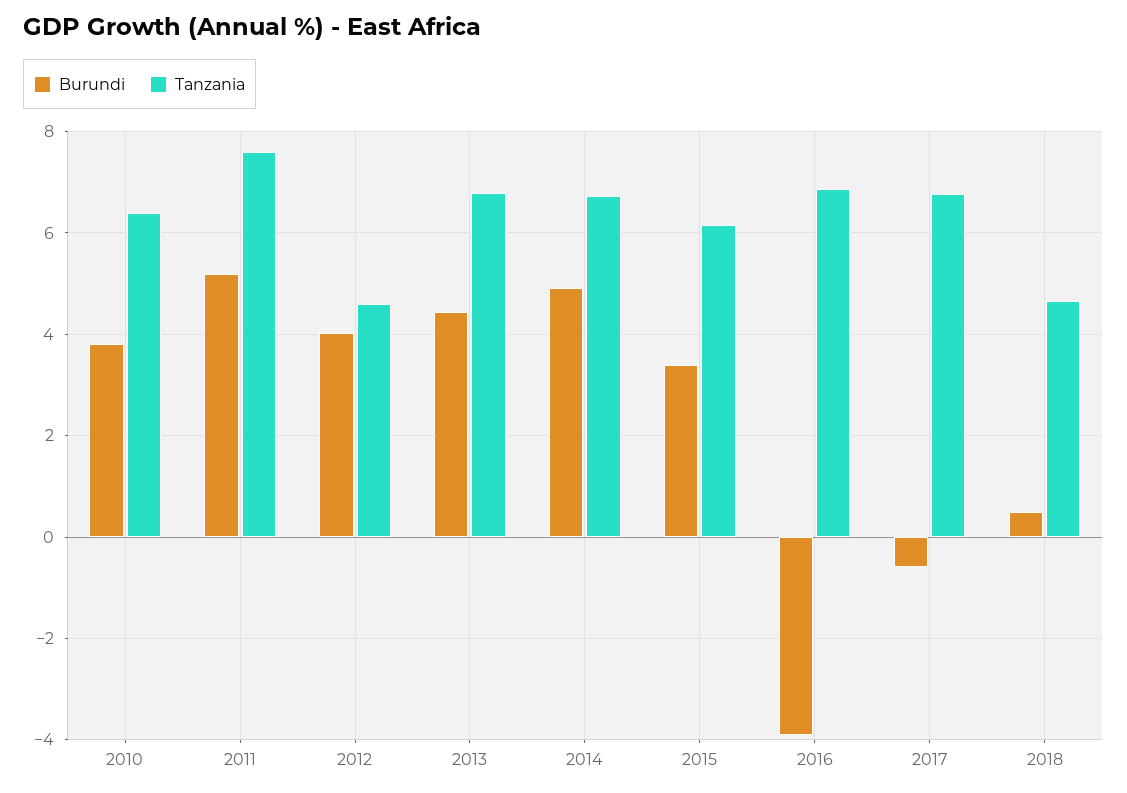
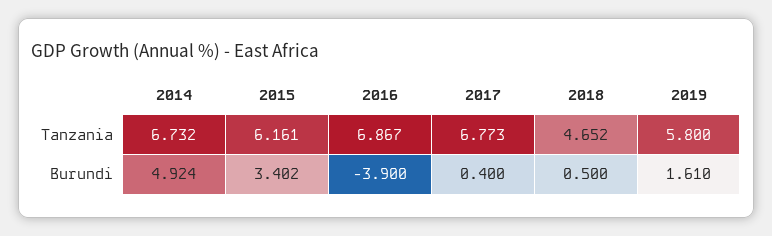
Burundi, 2010: 3.8 -> none
Tanzania, 2010: 6.4 -> none
Burundi, 2011: 5.2 -> none
Tanzania, 2011: 7.6 -> none
Burundi, 2012: 4 -> none
Tanzania, 2012: 4.6 -> none
Burundi, 2013: 4.4 -> none
Tanzania, 2013: 6.8 -> none
Burundi, 2017: -0.6 -> 0.4
Tanzania, 2019: none -> 5.8
Burundi, 2019: none -> 1.61

